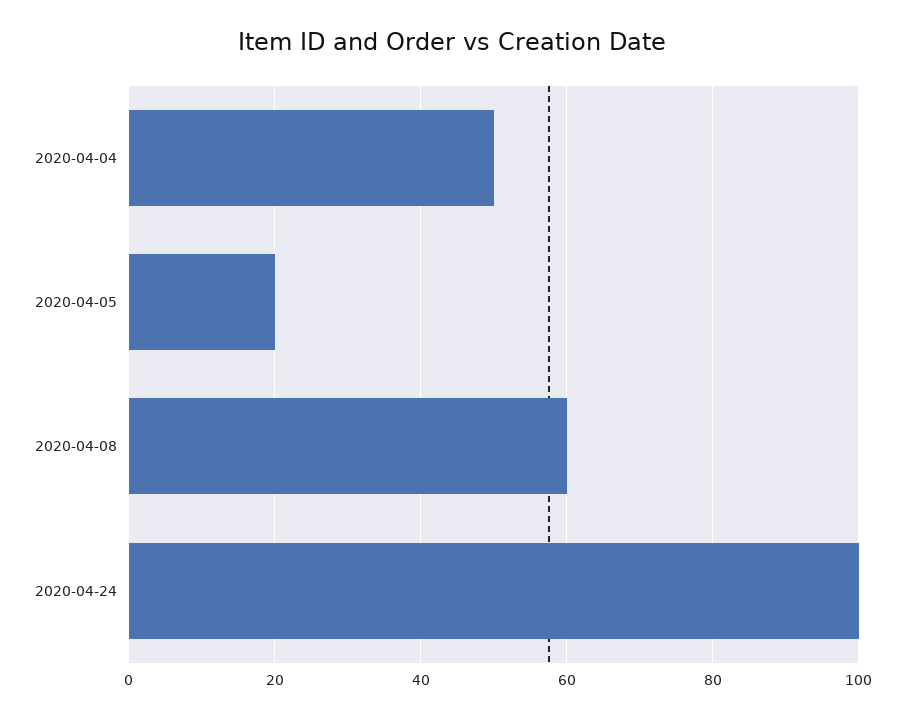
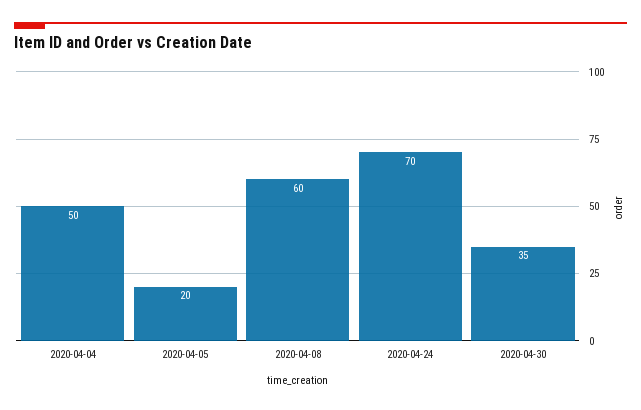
2020-04-24: 100 -> 70
2020-04-30: none -> 35

